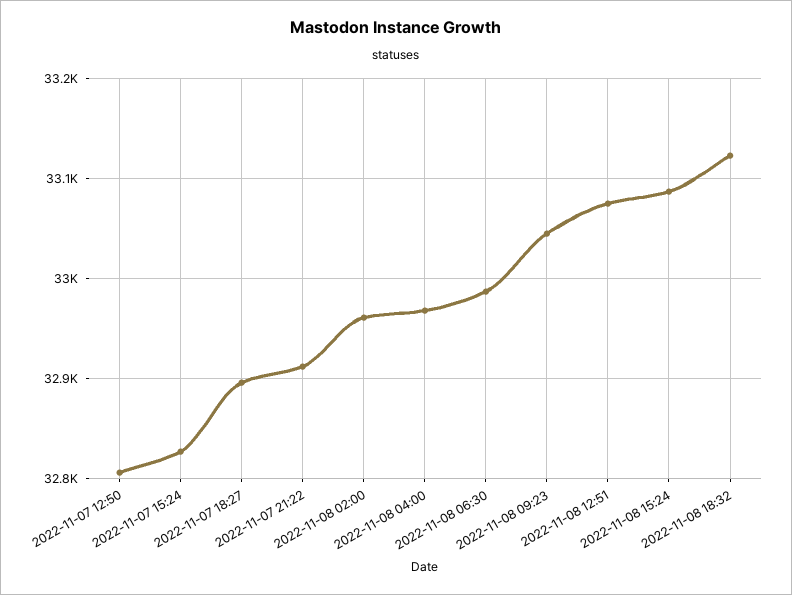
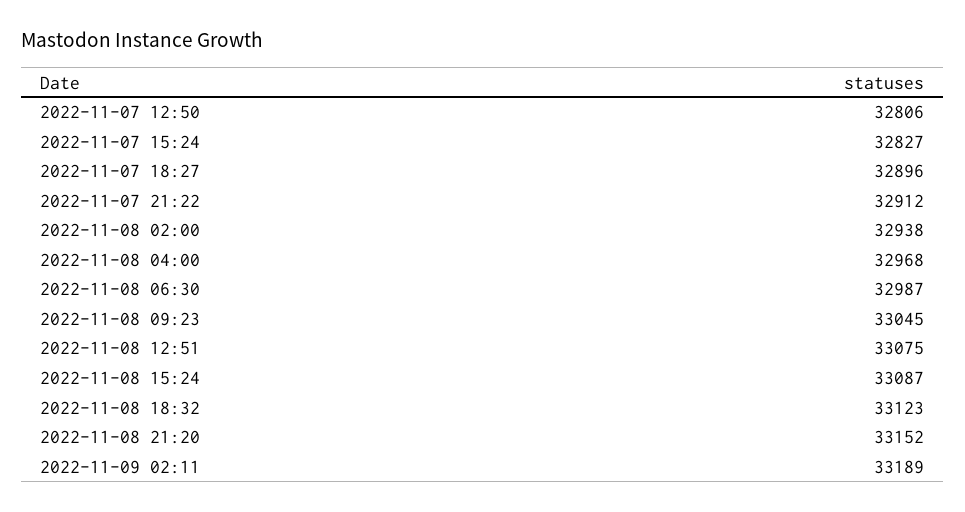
2022-11-08 02:00: 32960 -> 32938
2022-11-08 21:20: none -> 33152
2022-11-09 02:11: none -> 33189

